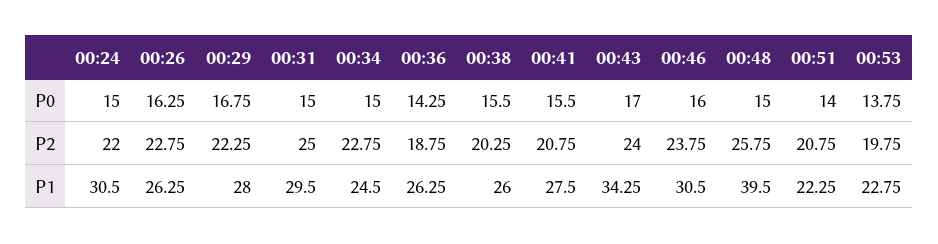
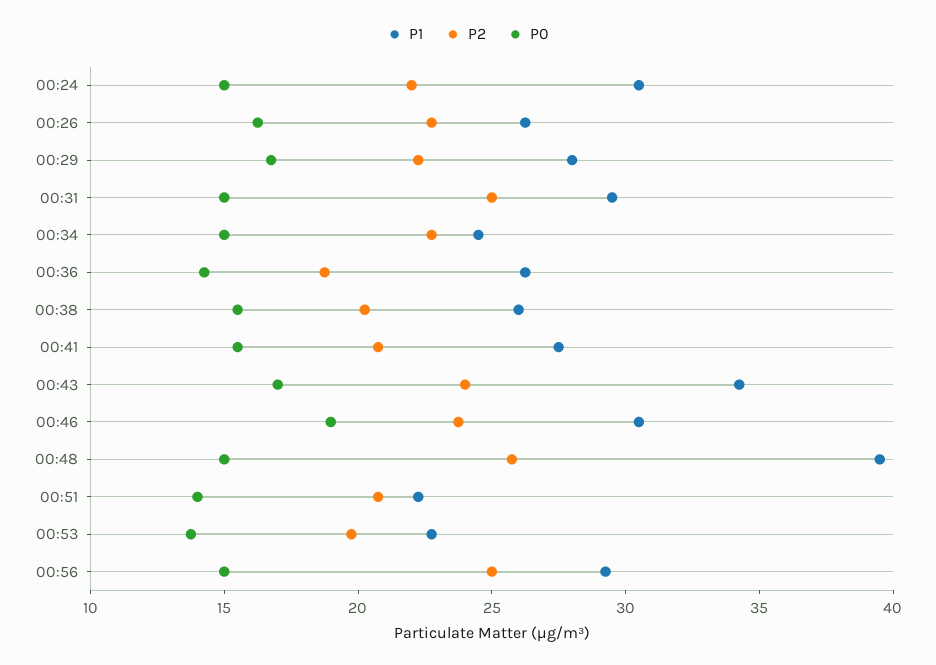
P0, 00:46: 16 -> 19
P1, 00:56: none -> 29
P2, 00:56: none -> 25
P0, 00:56: none -> 15

